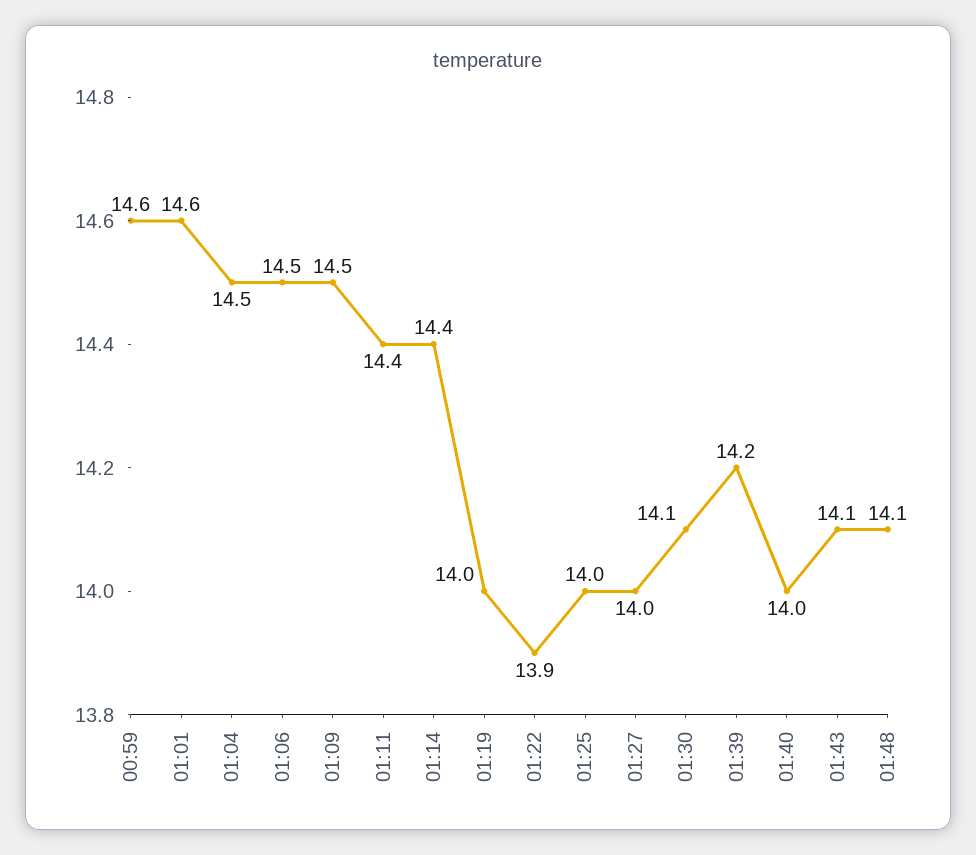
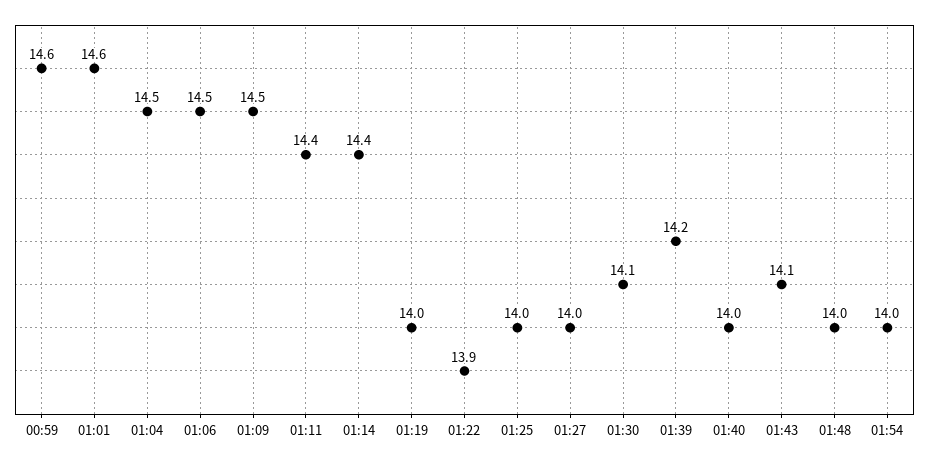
01:48: 14.1 -> 14
01:54: none -> 14

